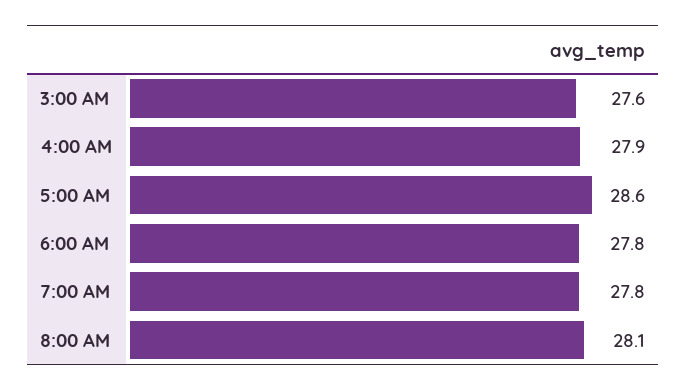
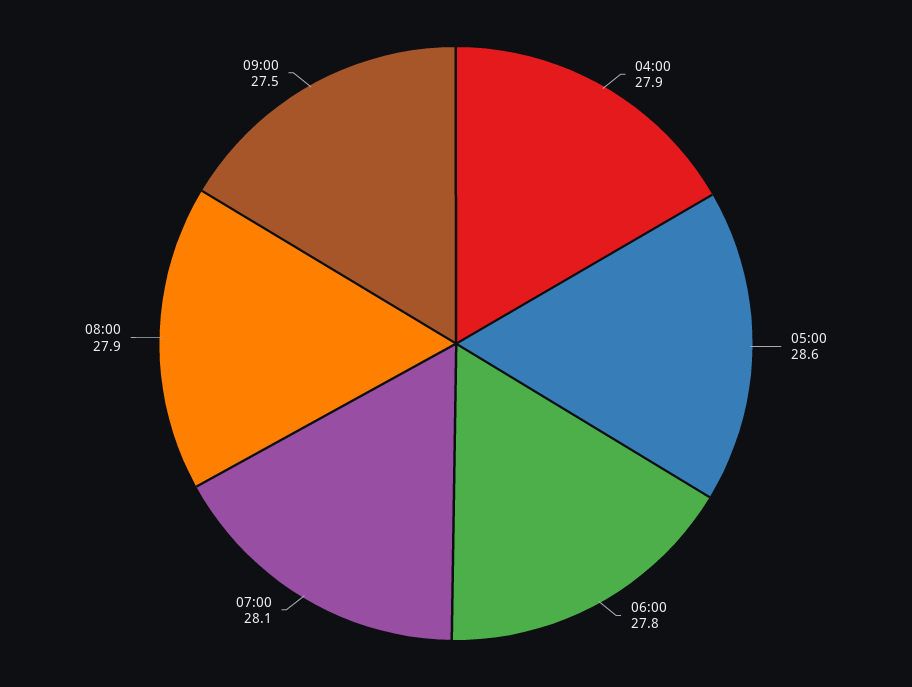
3:00 AM: 27.6 -> none
7:00 AM: 27.8 -> 28.1
8:00 AM: 28.1 -> 27.9
09:00: none -> 27.5

